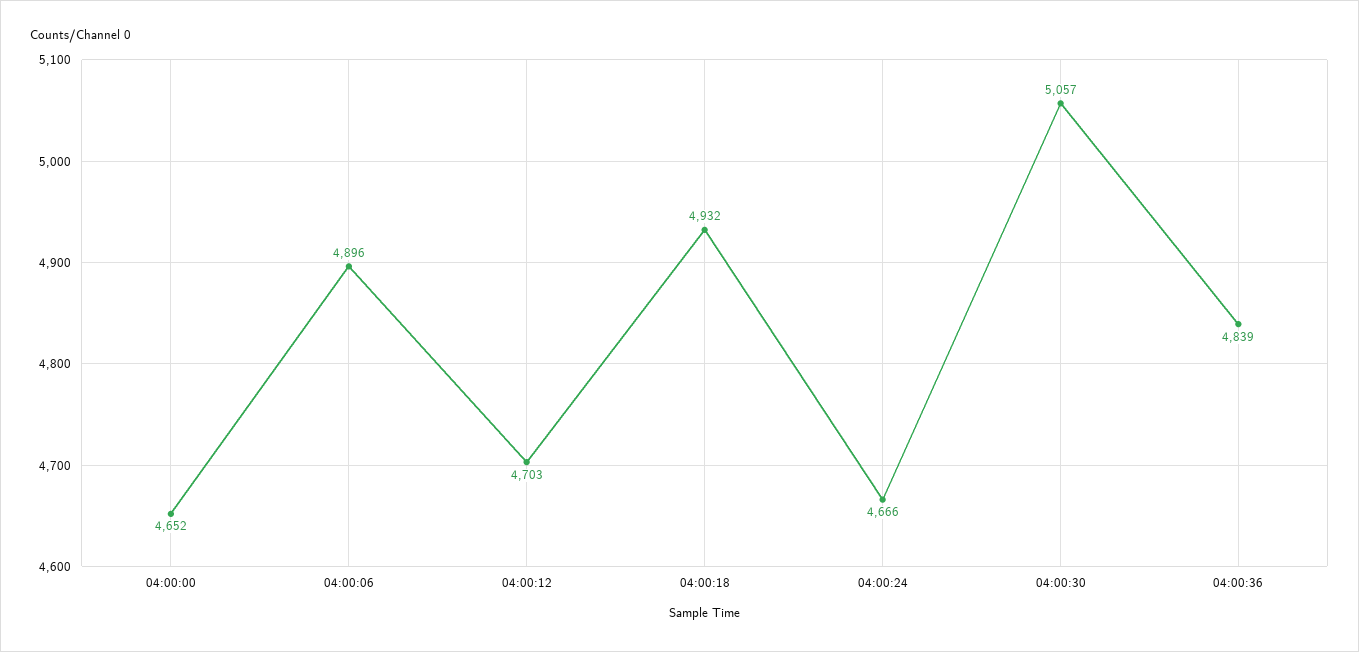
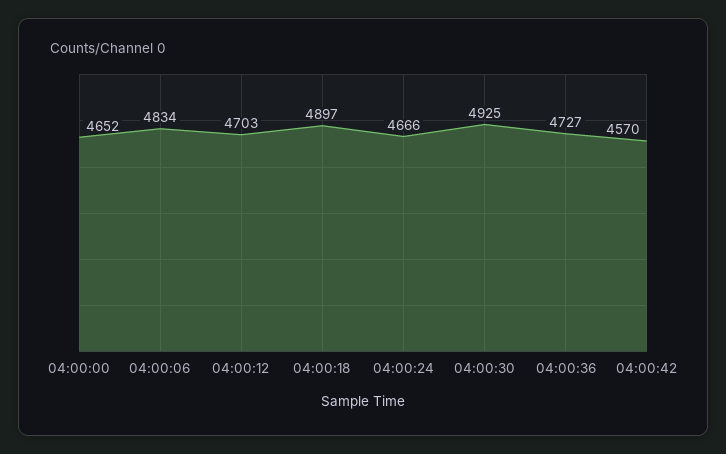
04:00:06: 4896 -> 4834
04:00:18: 4932 -> 4897
04:00:30: 5057 -> 4925
04:00:36: 4839 -> 4727
04:00:42: none -> 4570

